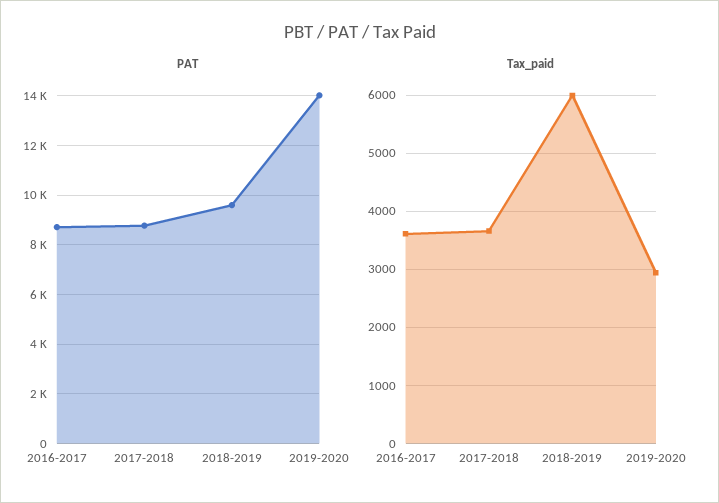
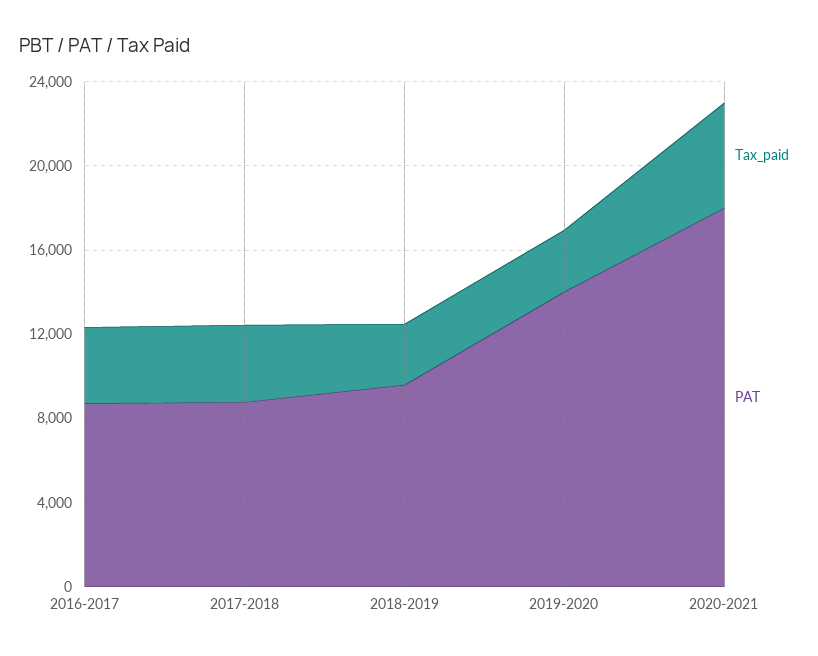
Tax_paid, 2018-2019: 6000 -> 3000
Tax_paid, 2020-2021: none -> 5000
PAT, 2020-2021: none -> 18000

